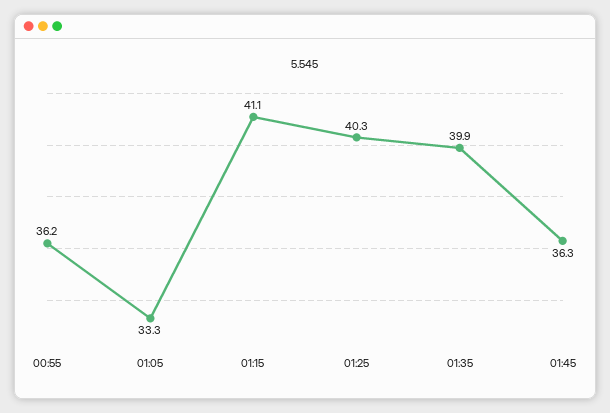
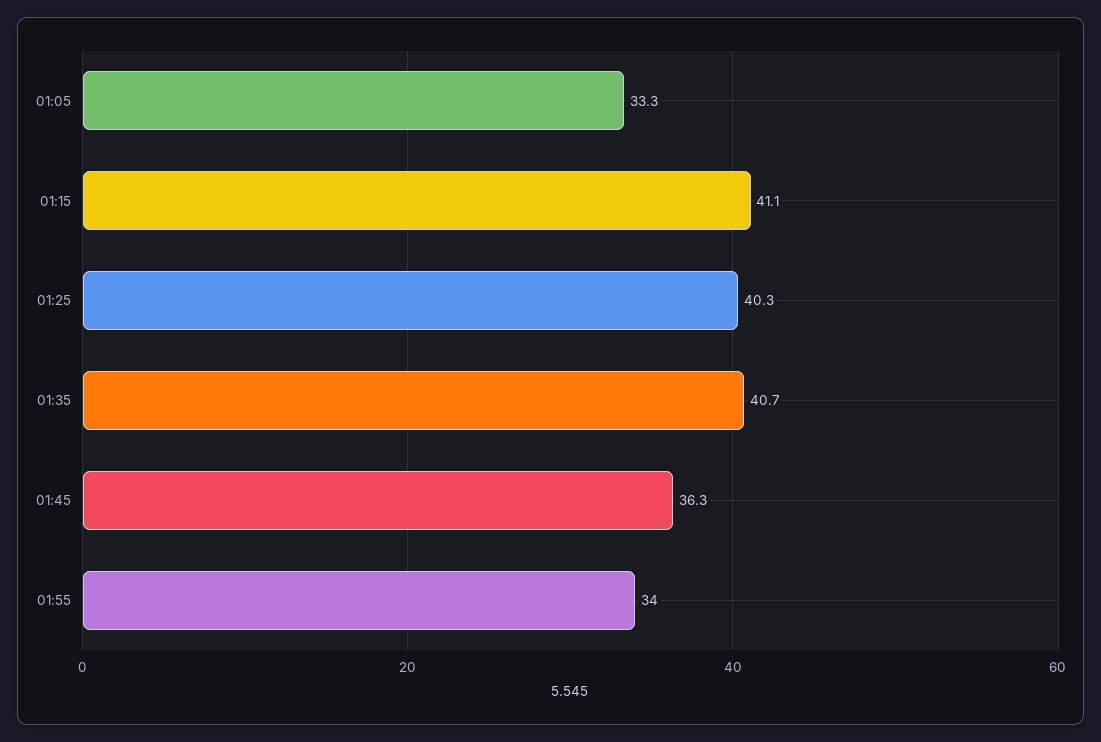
00:55: 36.2 -> none
01:35: 39.9 -> 40.7
01:55: none -> 34

